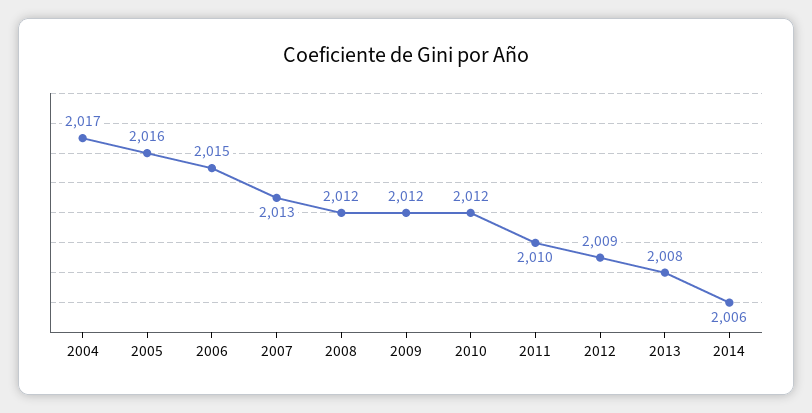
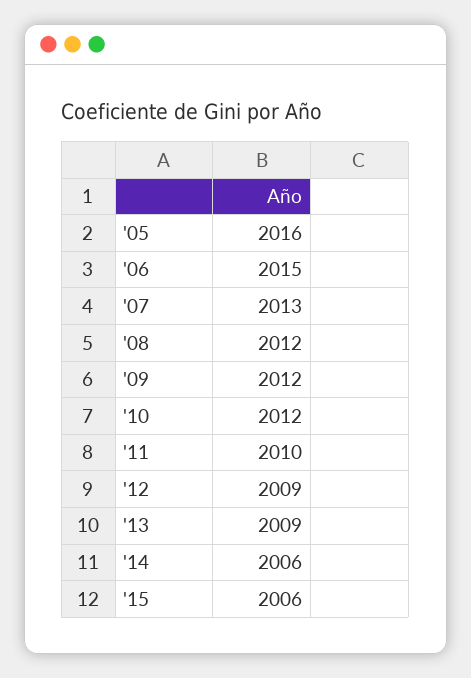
2004: 2017 -> none
2013: 2008 -> 2009
'15: none -> 2006

